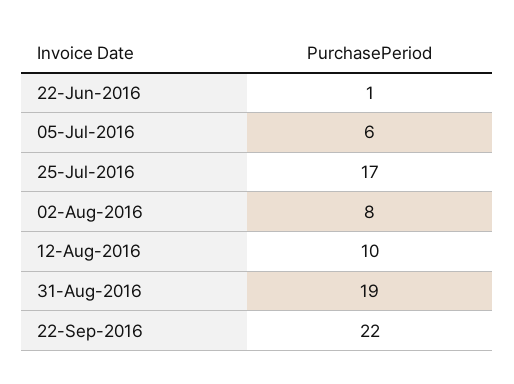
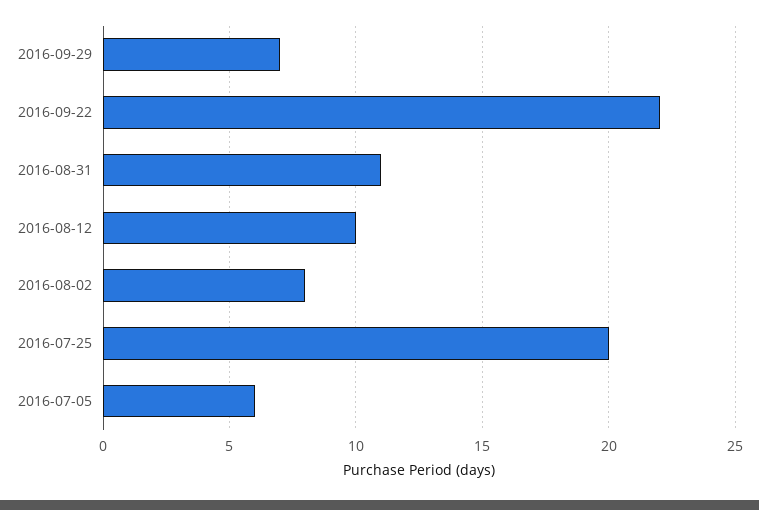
22-Jun-2016: 1 -> none
25-Jul-2016: 17 -> 20
31-Aug-2016: 19 -> 11
2016-09-29: none -> 7

